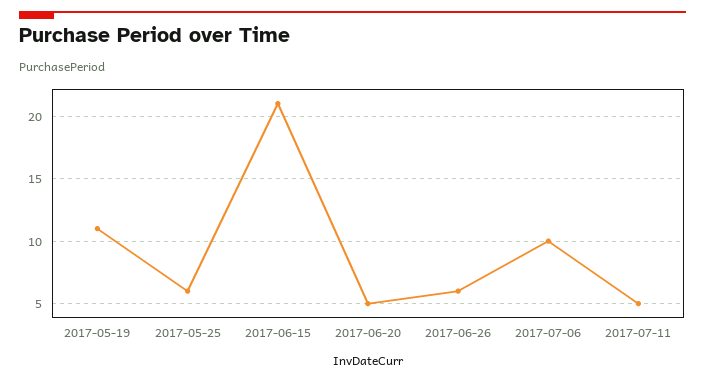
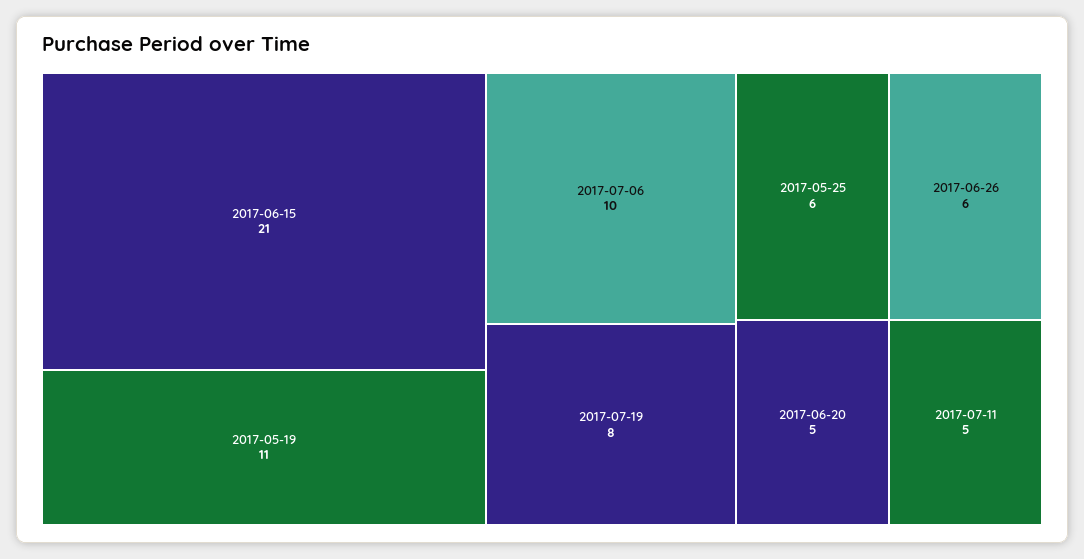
2017-07-19: none -> 8

